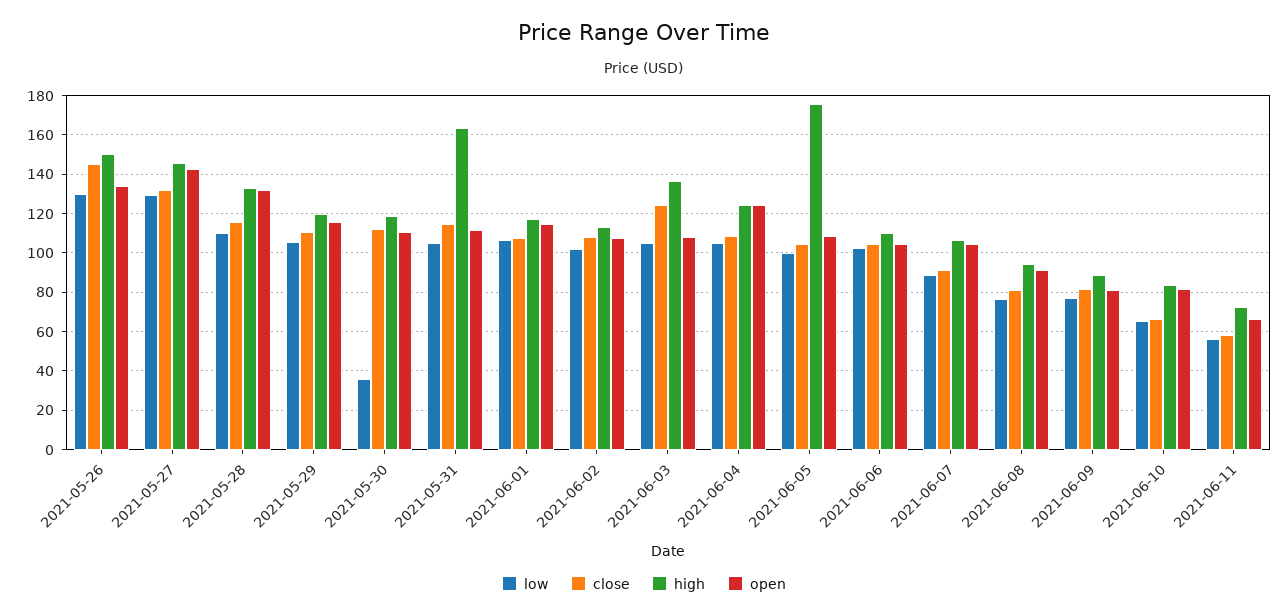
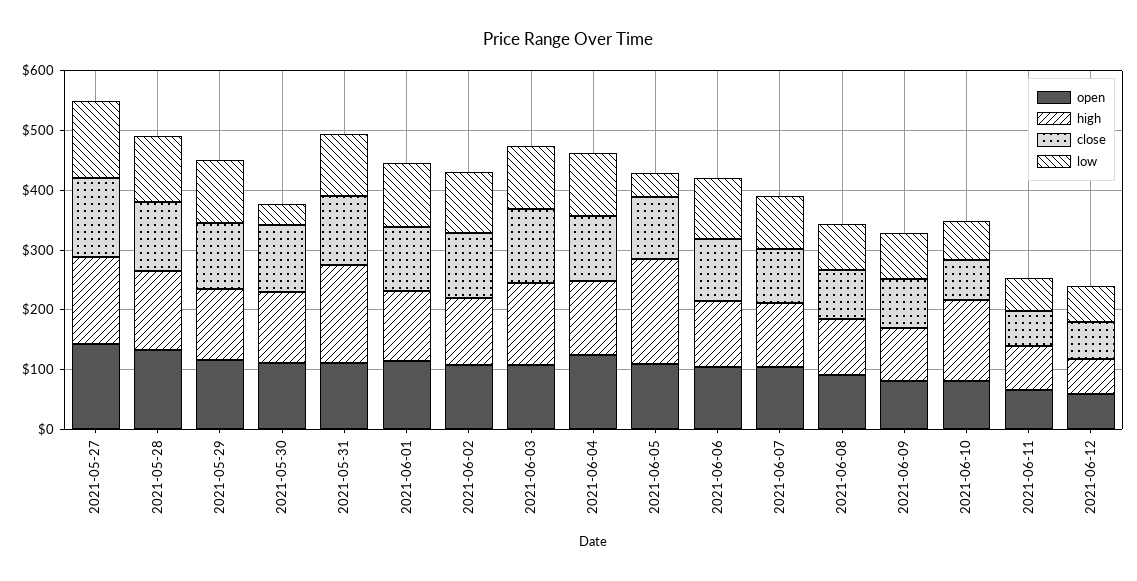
low, 2021-05-26: 130 -> none
close, 2021-05-26: 145 -> none
high, 2021-05-26: 150 -> none
open, 2021-05-26: 135 -> none
low, 2021-06-05: 100 -> 40
high, 2021-06-10: 85 -> 140
open, 2021-06-12: none -> 60
high, 2021-06-12: none -> 60
close, 2021-06-12: none -> 60
low, 2021-06-12: none -> 60

